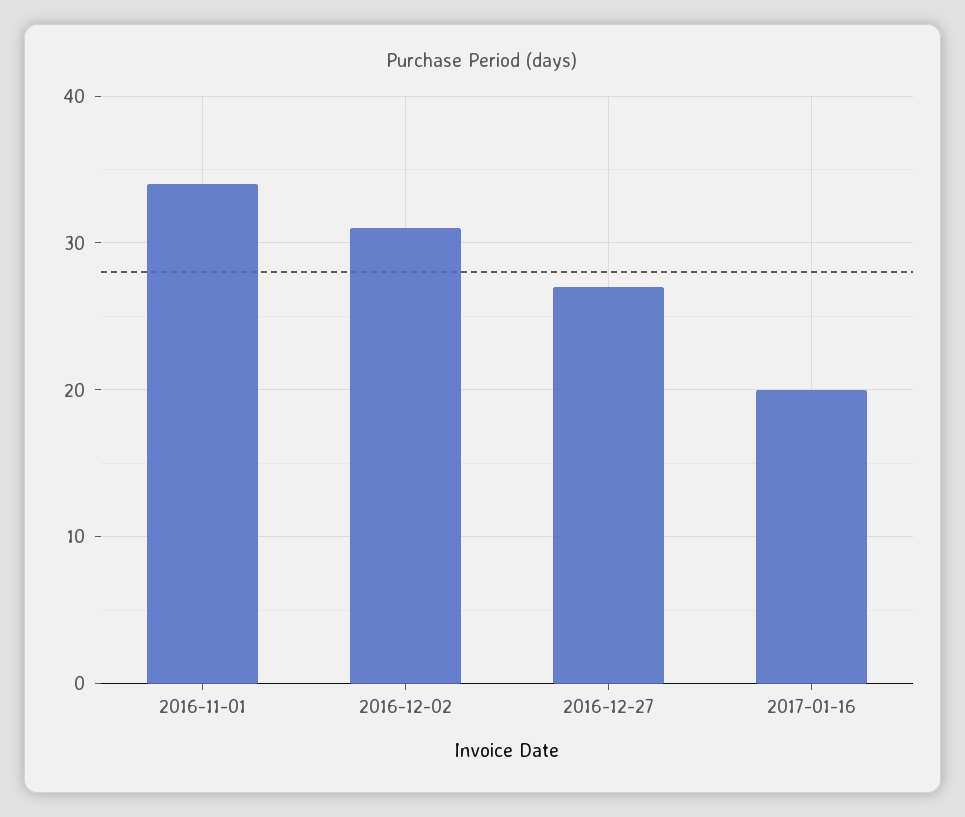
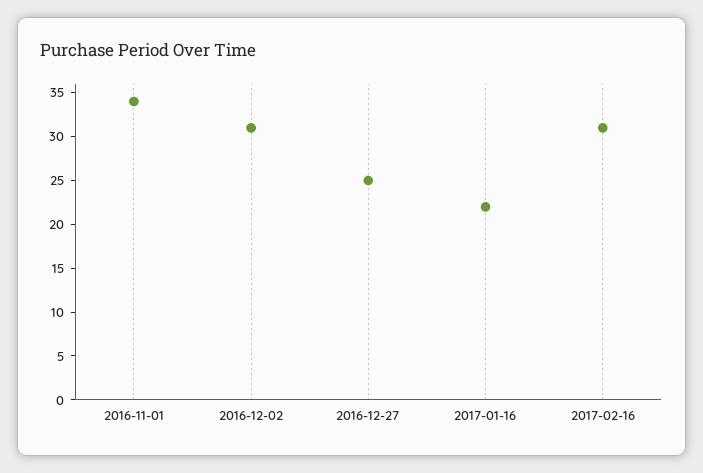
2016-12-27: 27 -> 25
2017-01-16: 20 -> 22
2017-02-16: none -> 31

